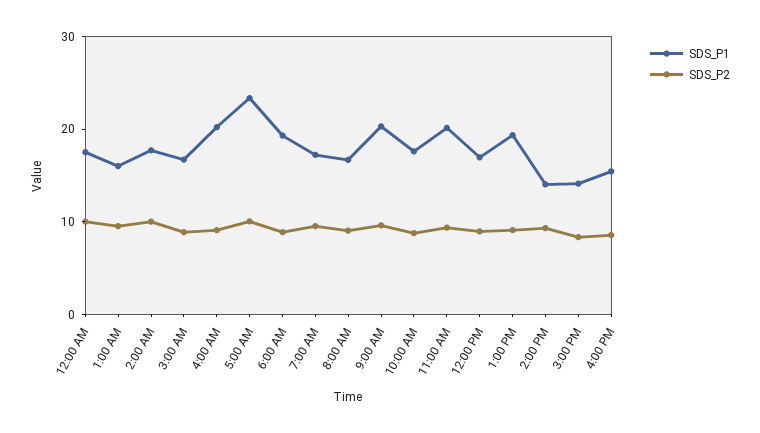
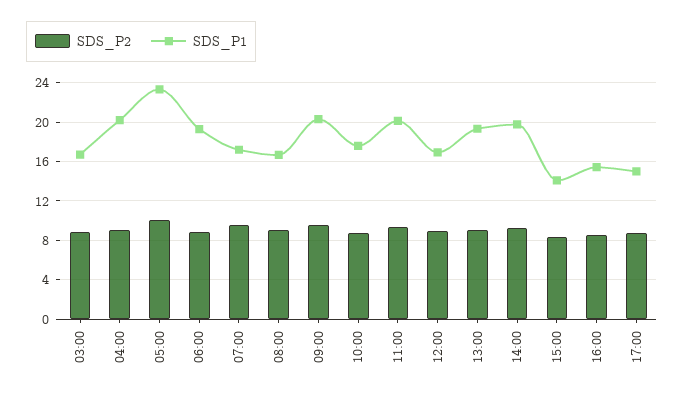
SDS_P1, 12:00 AM: 18 -> none
SDS_P2, 12:00 AM: 10 -> none
SDS_P1, 1:00 AM: 16 -> none
SDS_P2, 1:00 AM: 10 -> none
SDS_P1, 2:00 AM: 18 -> none
SDS_P2, 2:00 AM: 10 -> none
SDS_P1, 2:00 PM: 14 -> 20
SDS_P2, 17:00: none -> 9
SDS_P1, 17:00: none -> 15

